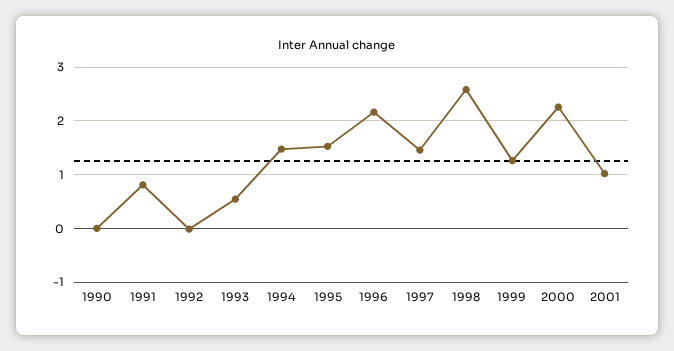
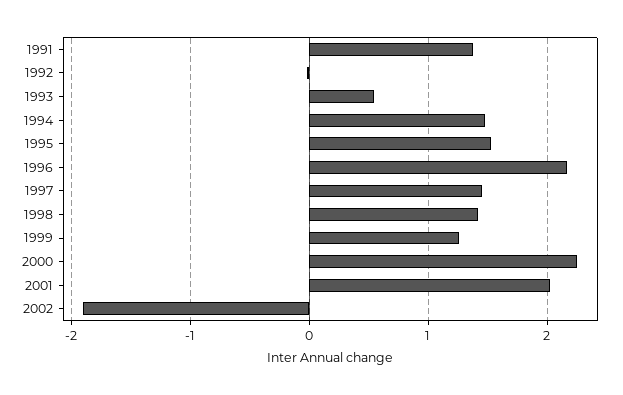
1990: 0 -> none
1991: 0.8 -> 1.4
1998: 2.6 -> 1.4
2001: 1 -> 2
2002: none -> -1.9

